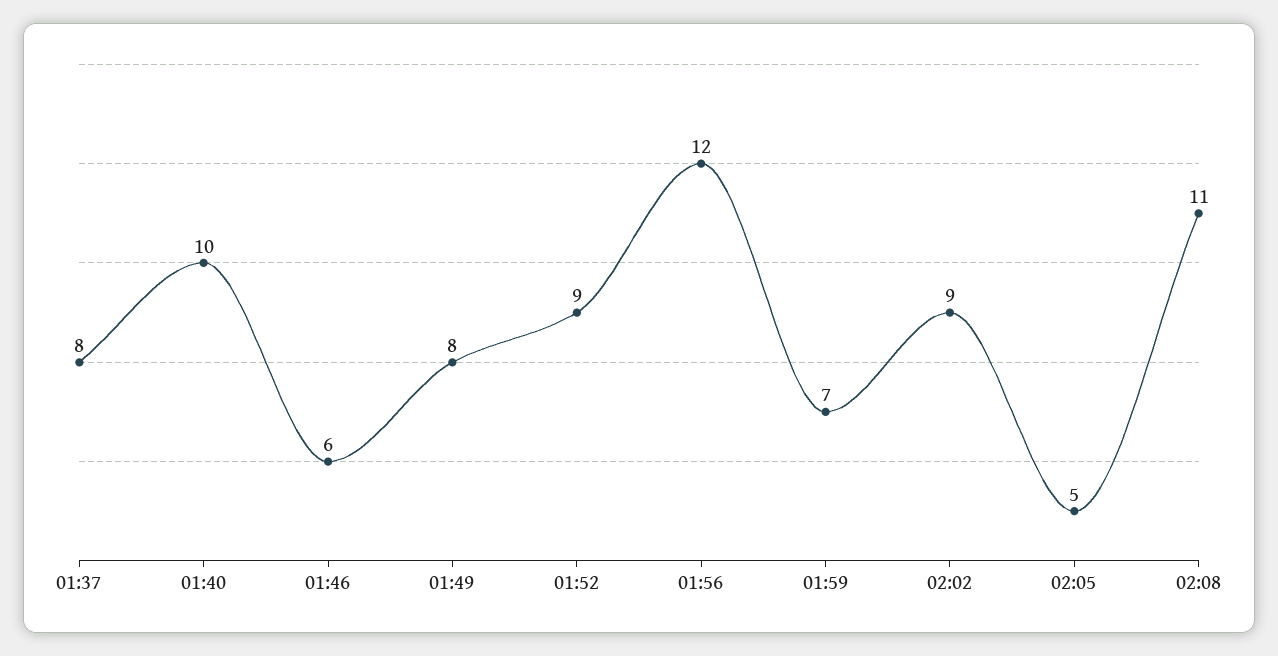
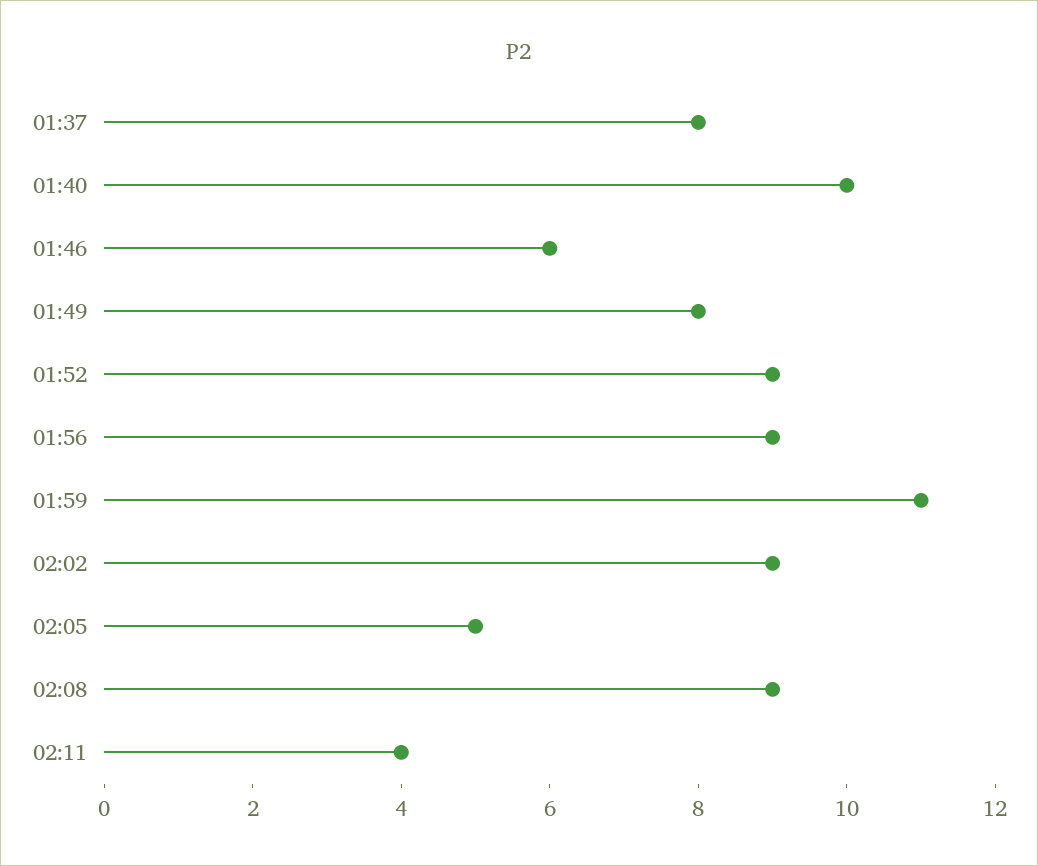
01:56: 12 -> 9
01:59: 7 -> 11
02:08: 11 -> 9
02:11: none -> 4

